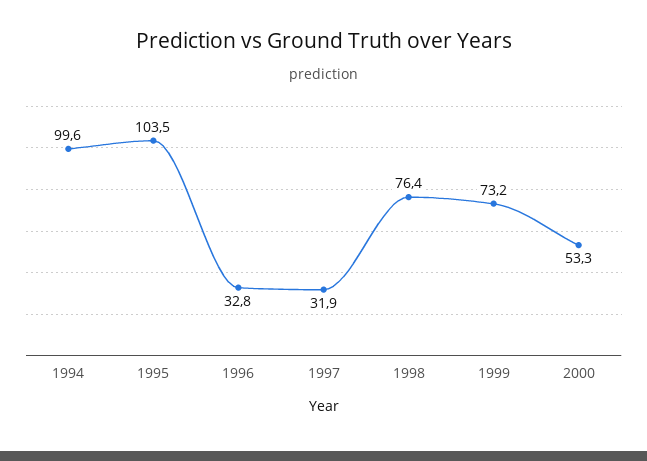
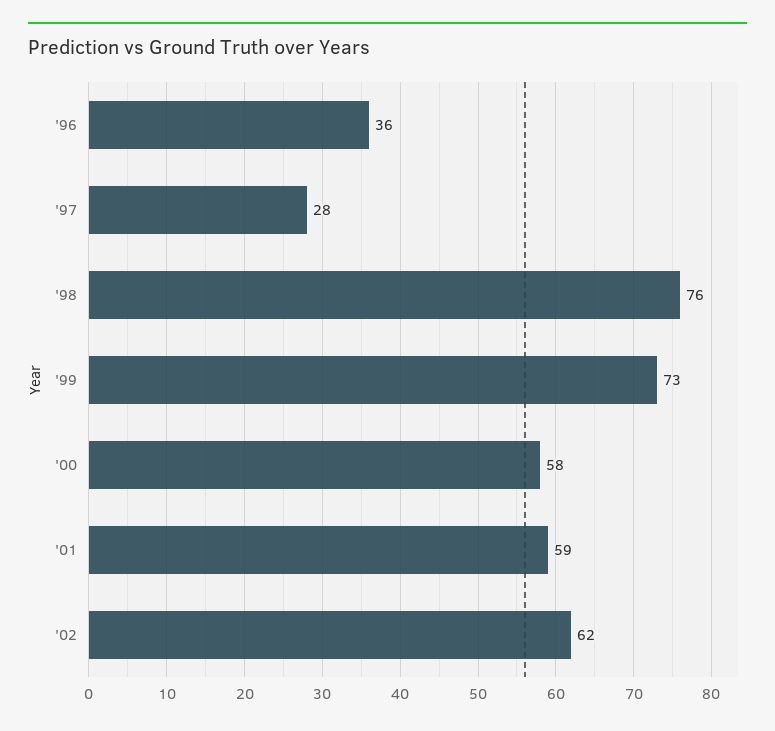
1994: 99.6 -> none
1995: 103.5 -> none
1996: 32.8 -> 36
1997: 31.9 -> 28
2000: 53.3 -> 58
'01: none -> 59
'02: none -> 62

